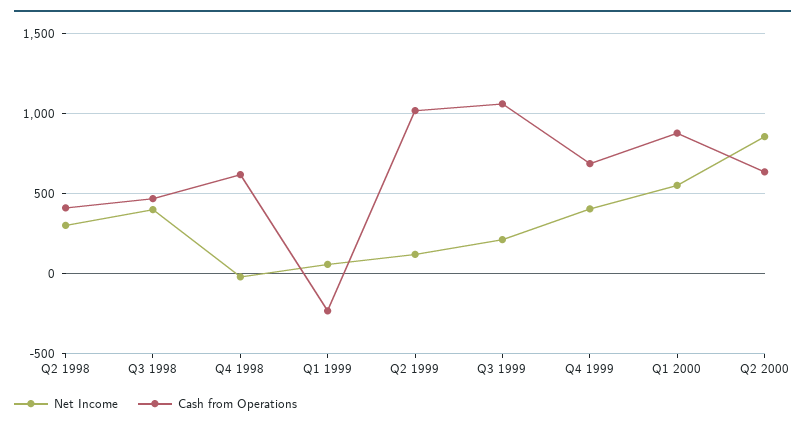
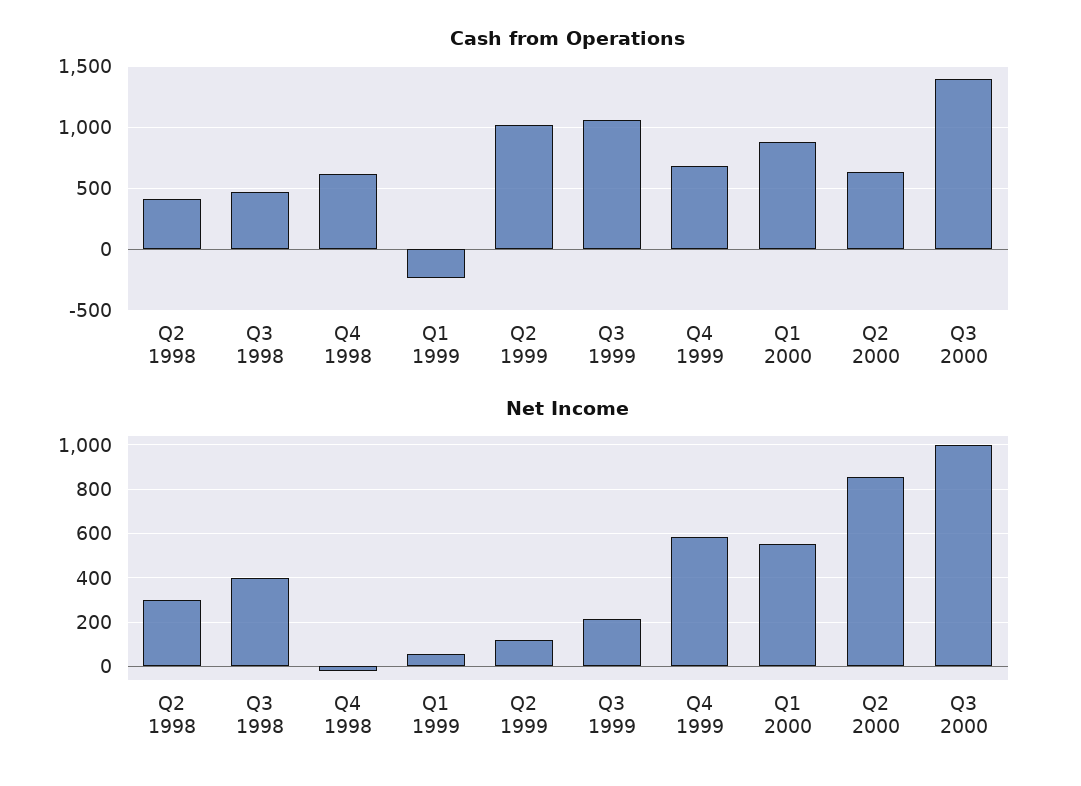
Net Income, Q4 1999: 400 -> 600
Cash from Operations, Q3 2000: none -> 1400
Net Income, Q3 2000: none -> 1000

